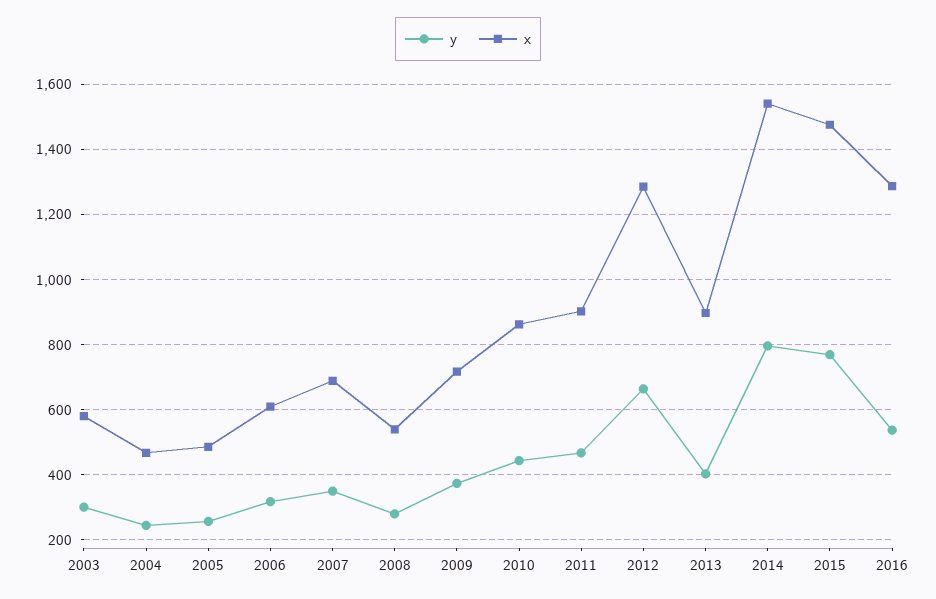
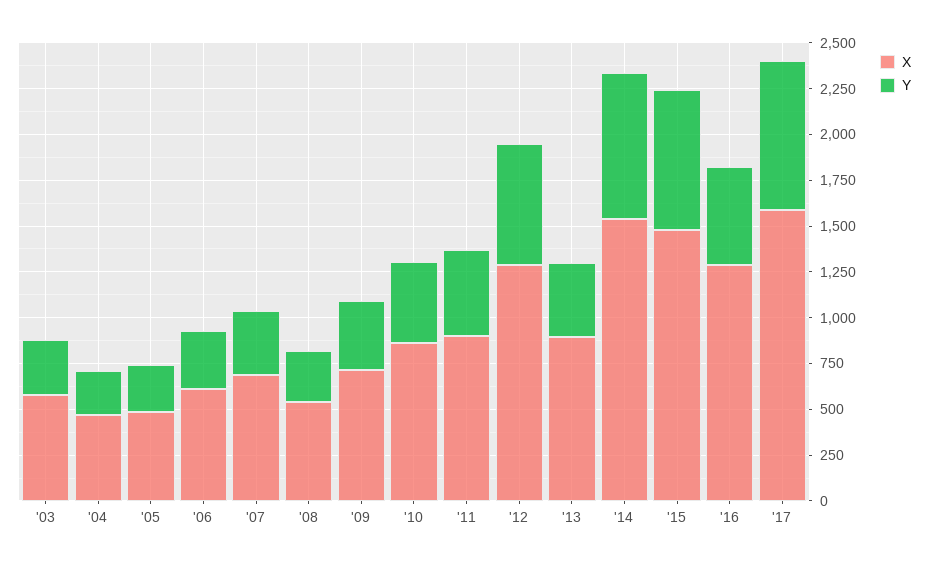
x, '17: none -> 1600
y, '17: none -> 800

